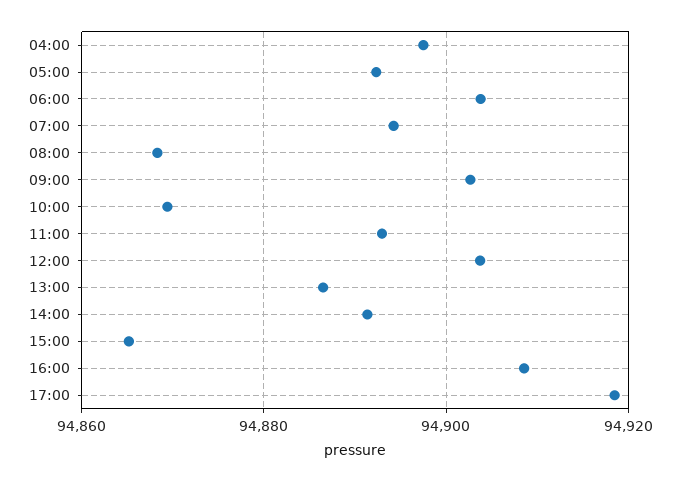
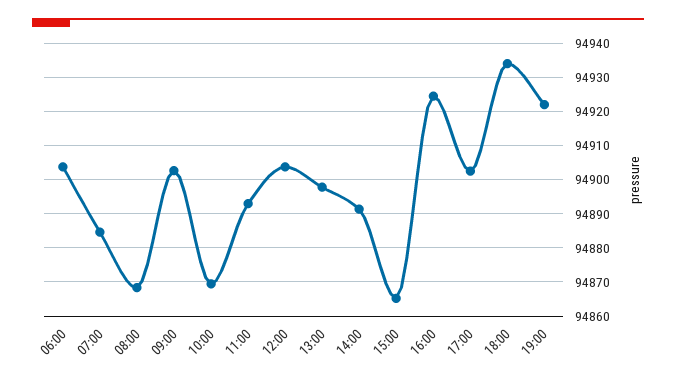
04:00: 94898 -> none
05:00: 94892 -> none
07:00: 94894 -> 94884
13:00: 94886 -> 94898
16:00: 94908 -> 94924
17:00: 94918 -> 94902
18:00: none -> 94934
19:00: none -> 94922

